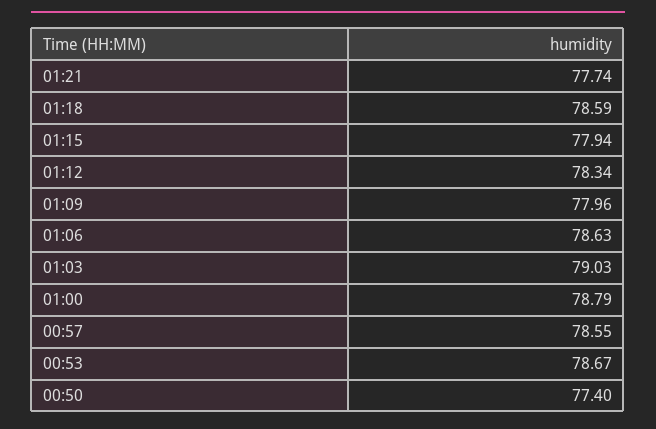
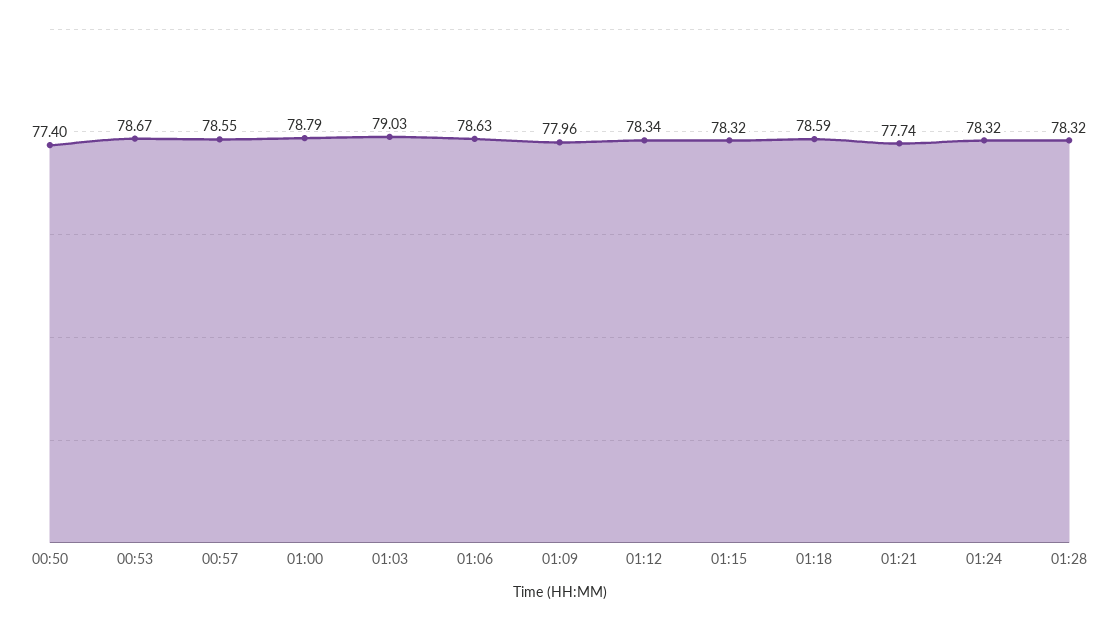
01:15: 77.94 -> 78.32
01:24: none -> 78.32
01:28: none -> 78.32

